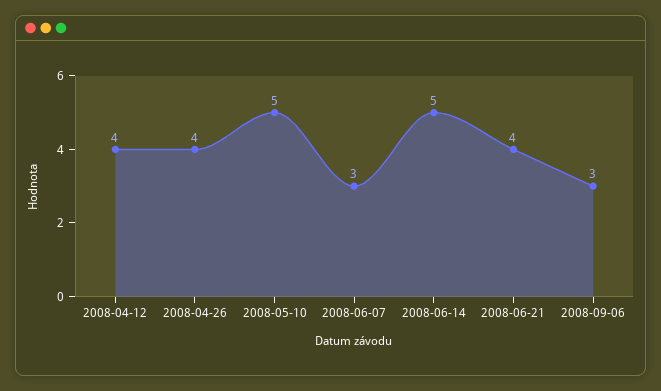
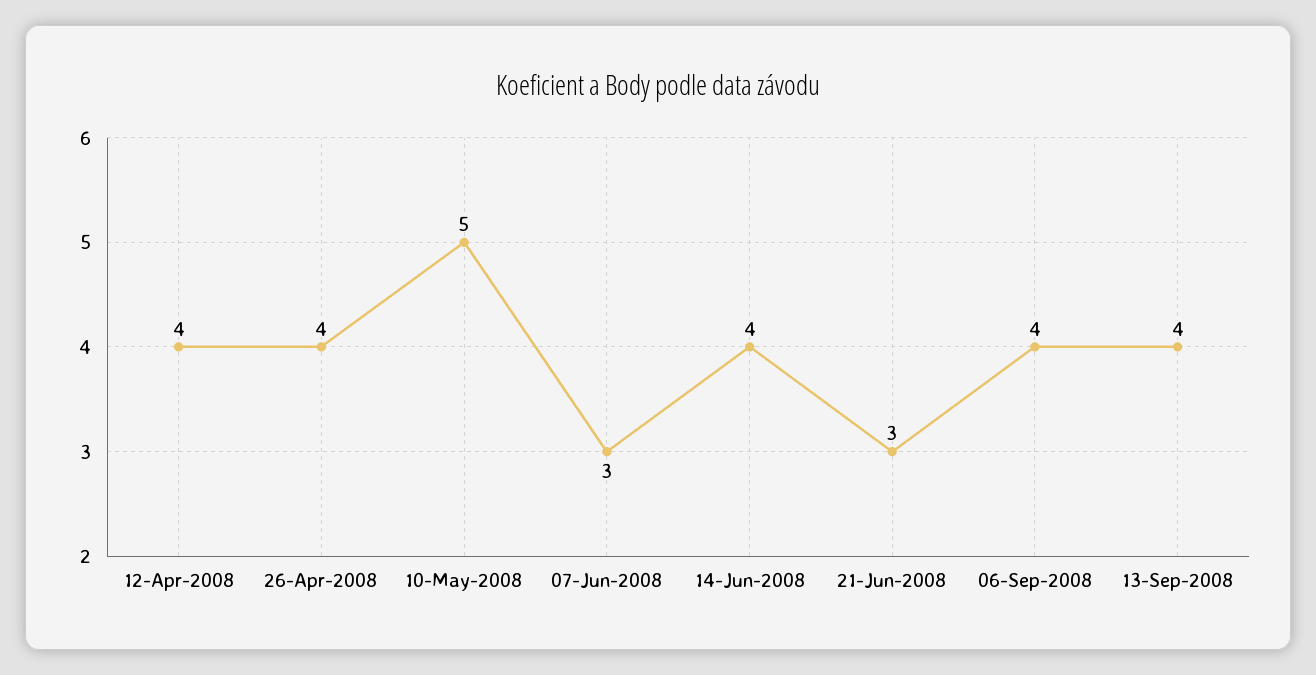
2008-06-14: 5 -> 4
2008-06-21: 4 -> 3
2008-09-06: 3 -> 4
13-Sep-2008: none -> 4

